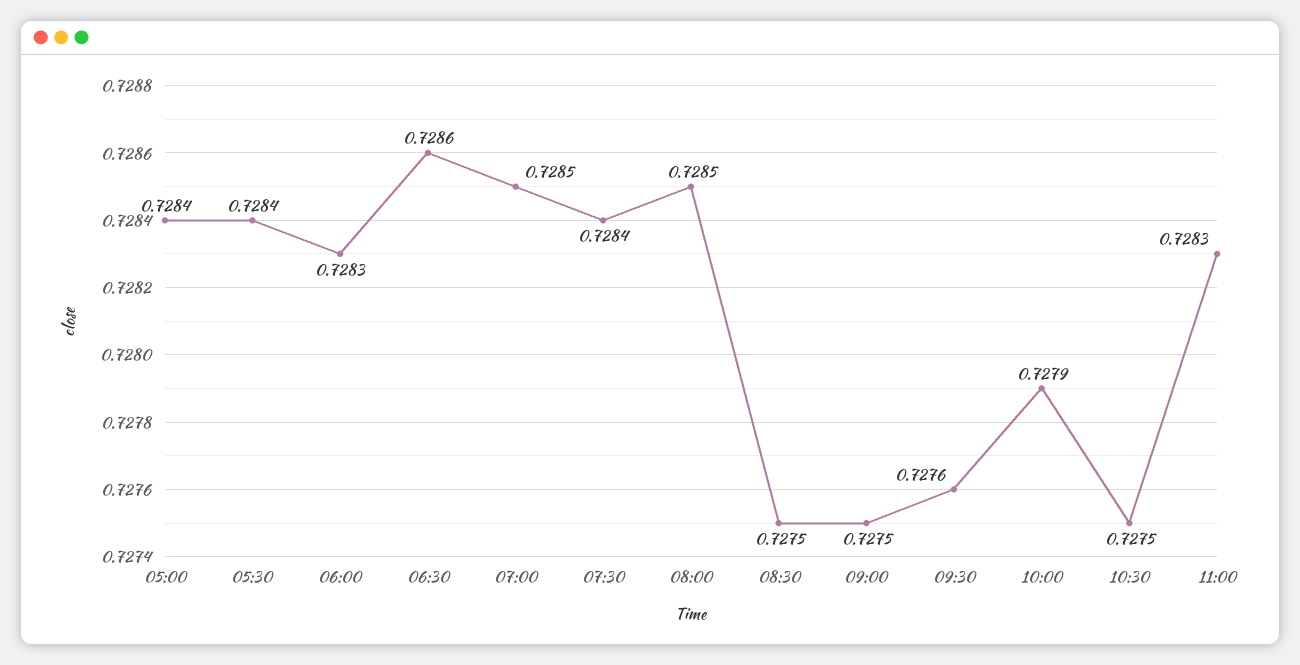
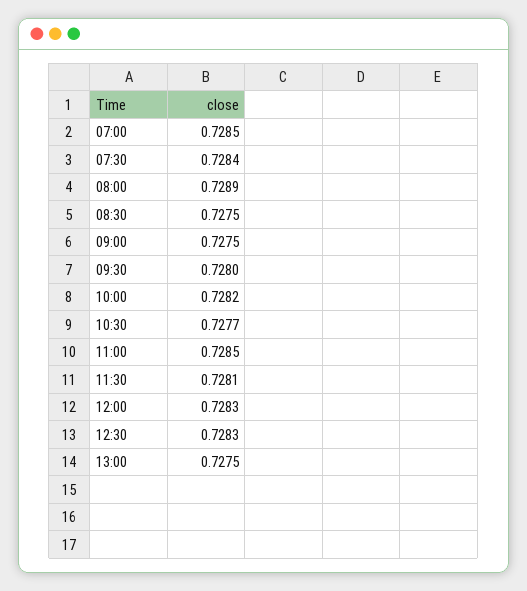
05:00: 0.7284 -> none
05:30: 0.7284 -> none
06:00: 0.7283 -> none
06:30: 0.7286 -> none
08:00: 0.7285 -> 0.7289
09:30: 0.7276 -> 0.728
10:00: 0.7279 -> 0.7282
10:30: 0.7275 -> 0.7277
11:00: 0.7283 -> 0.7285
11:30: none -> 0.7281
12:00: none -> 0.7283
12:30: none -> 0.7283
13:00: none -> 0.7275

